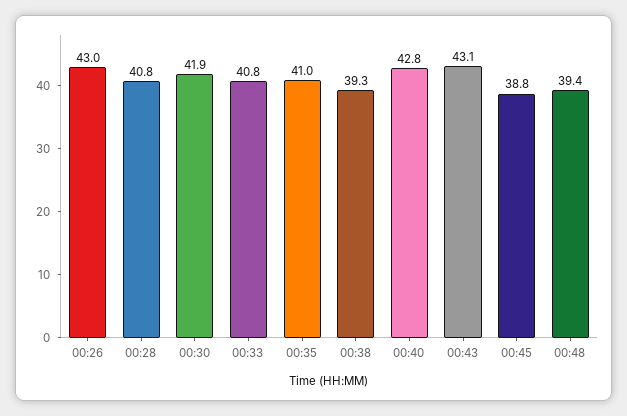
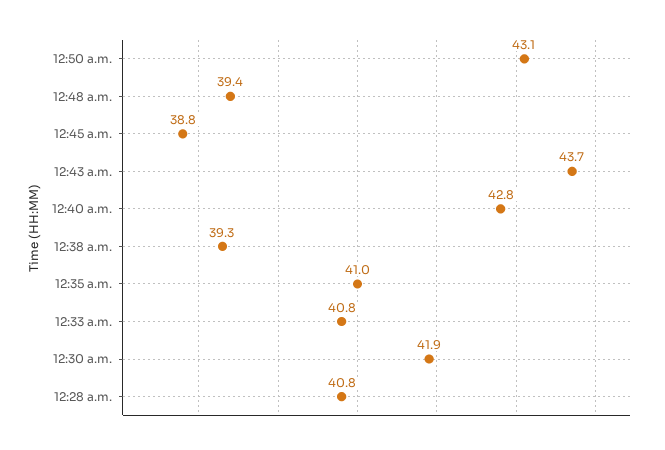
00:26: 43 -> none
00:43: 43.1 -> 43.7
12:50 a.m.: none -> 43.1

